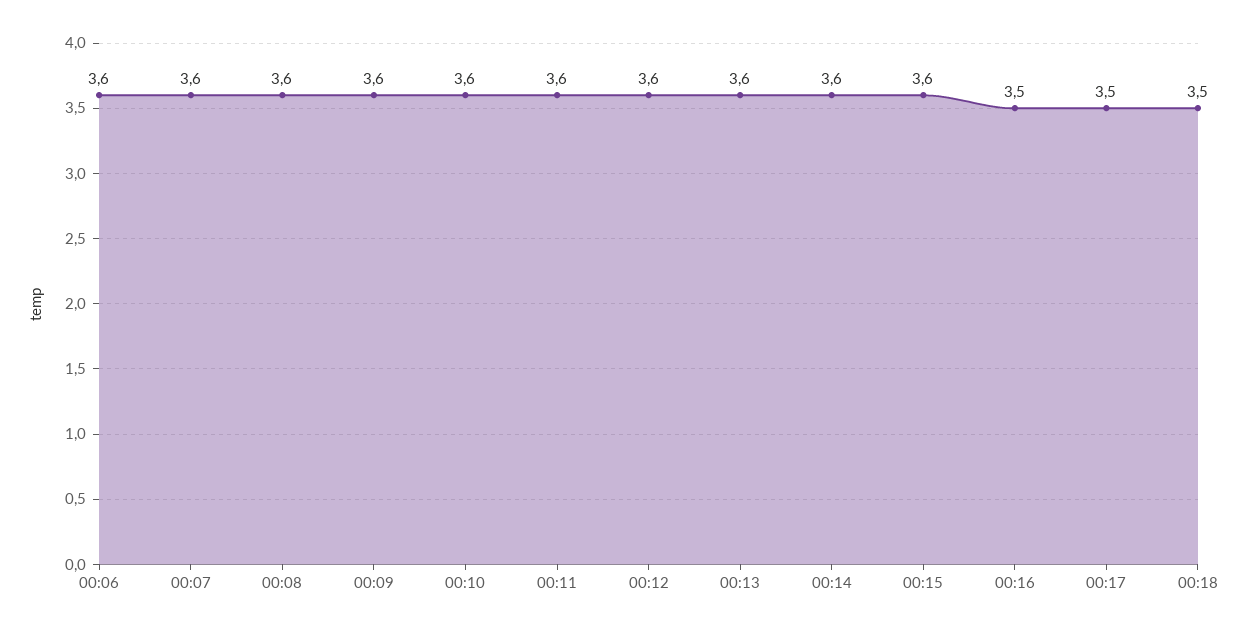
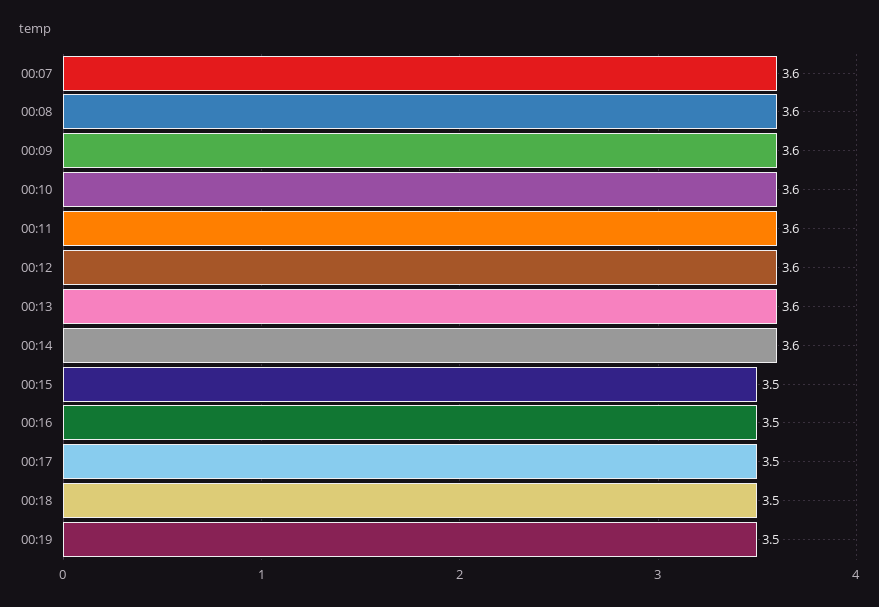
00:06: 3.6 -> none
00:15: 3.6 -> 3.5
00:19: none -> 3.5

